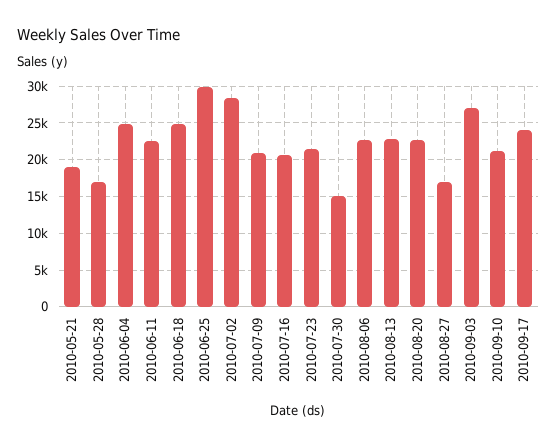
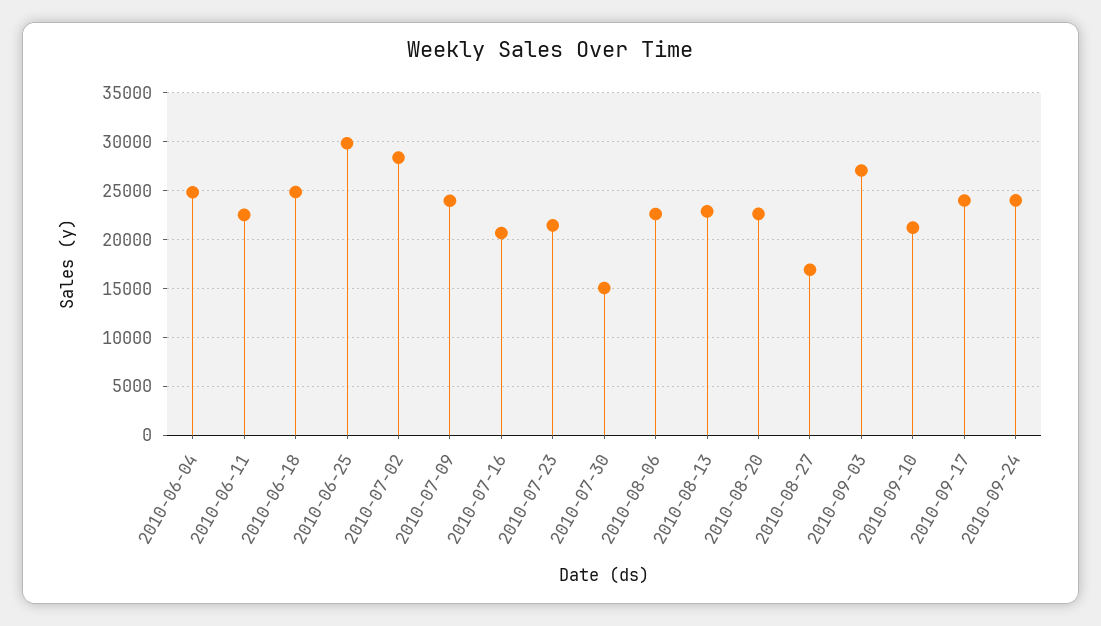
2010-05-21: 19000 -> none
2010-05-28: 17000 -> none
2010-07-09: 21000 -> 24000
2010-09-24: none -> 24000

